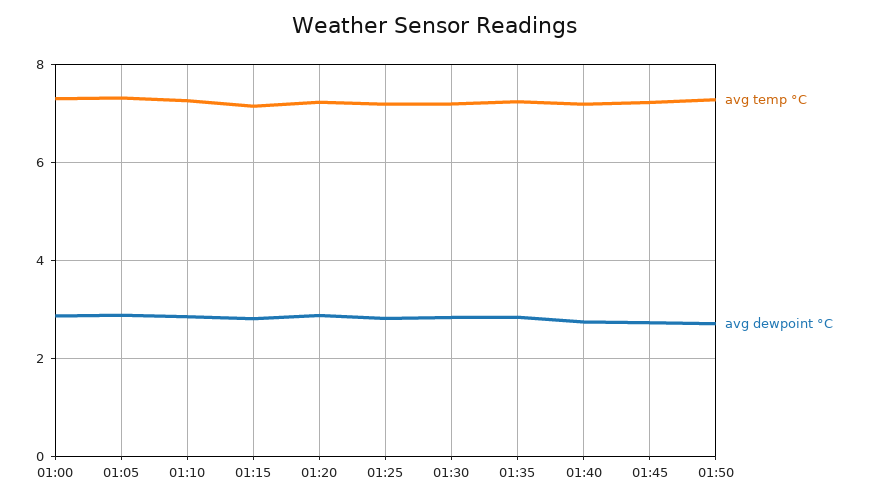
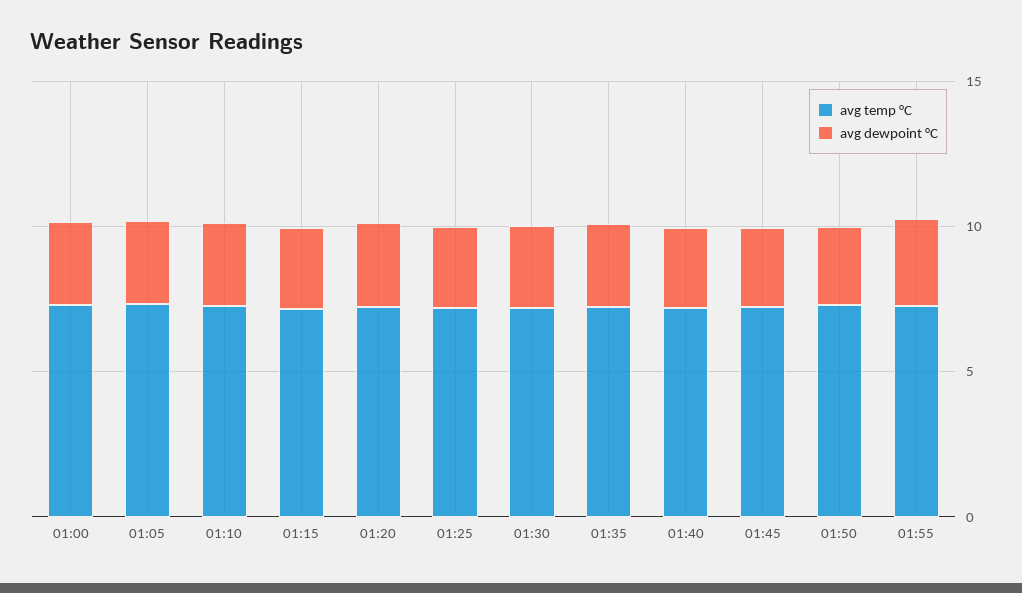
avg temp °C, 01:55: none -> 7
avg dewpoint °C, 01:55: none -> 3

